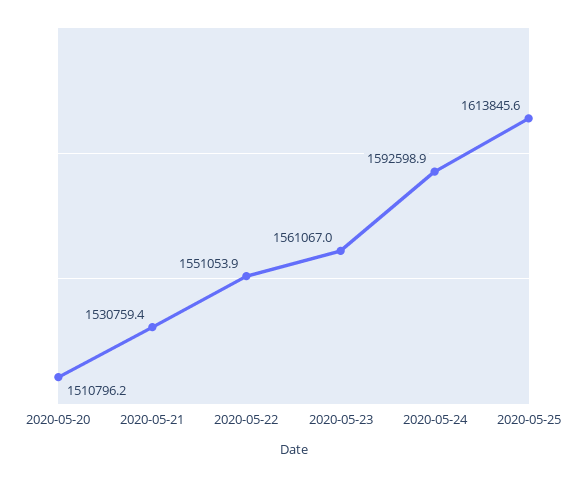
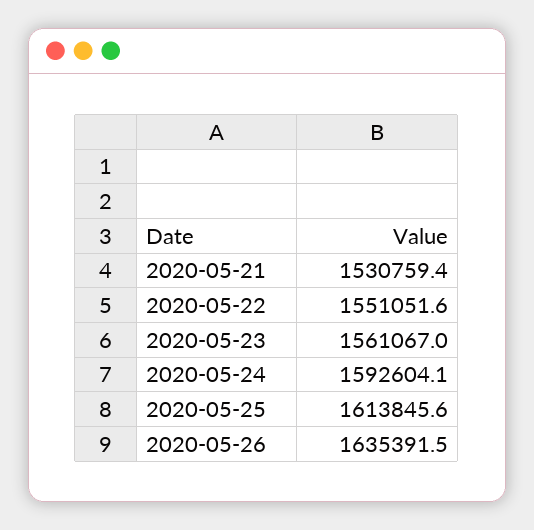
2020-05-20: 1510796.2 -> none
2020-05-22: 1551053.9 -> 1551051.6
2020-05-24: 1592598.9 -> 1592604.1
2020-05-26: none -> 1635391.5

